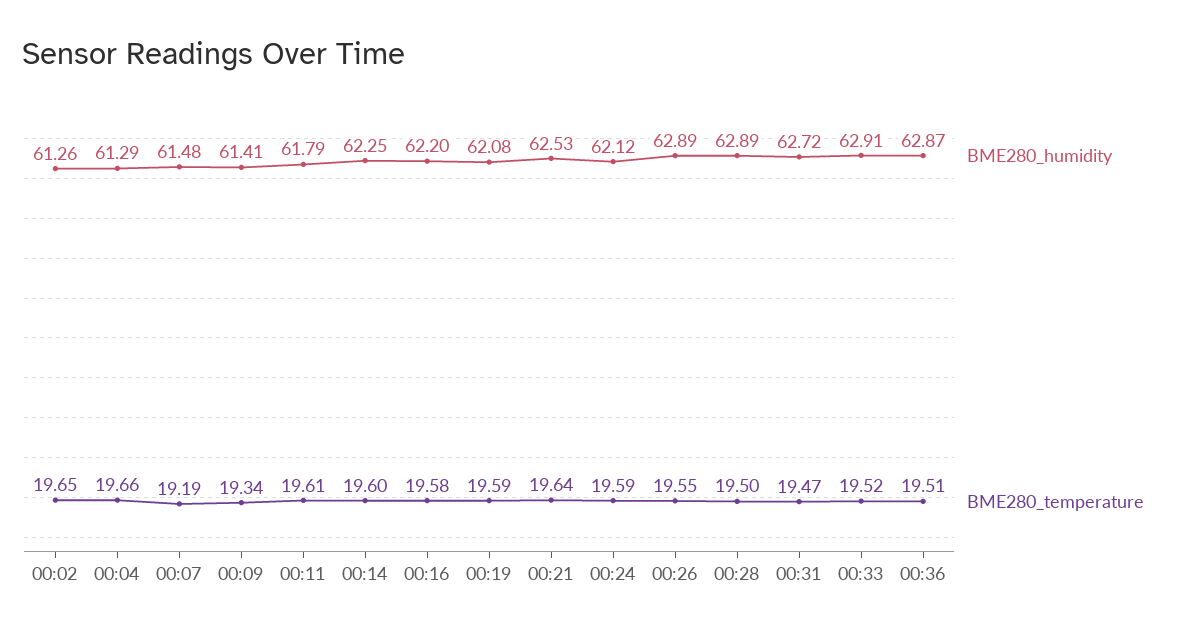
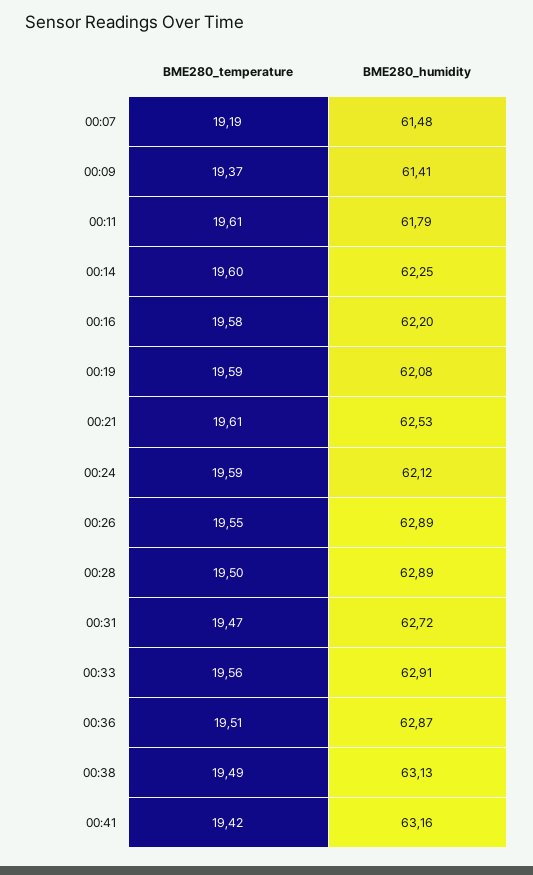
BME280_humidity, 00:02: 61.26 -> none
BME280_temperature, 00:02: 19.65 -> none
BME280_humidity, 00:04: 61.29 -> none
BME280_temperature, 00:04: 19.66 -> none
BME280_temperature, 00:09: 19.34 -> 19.37
BME280_temperature, 00:21: 19.64 -> 19.61
BME280_temperature, 00:33: 19.52 -> 19.56
BME280_temperature, 00:38: none -> 19.49
BME280_humidity, 00:38: none -> 63.13
BME280_temperature, 00:41: none -> 19.42
BME280_humidity, 00:41: none -> 63.16

